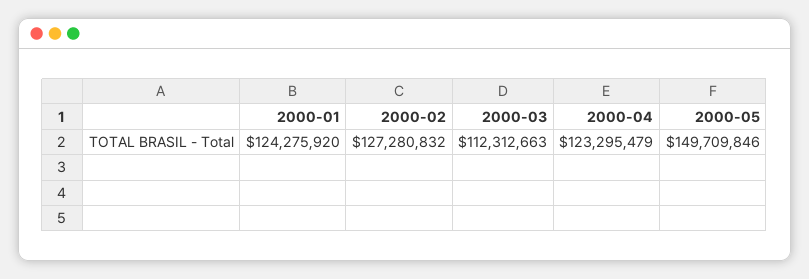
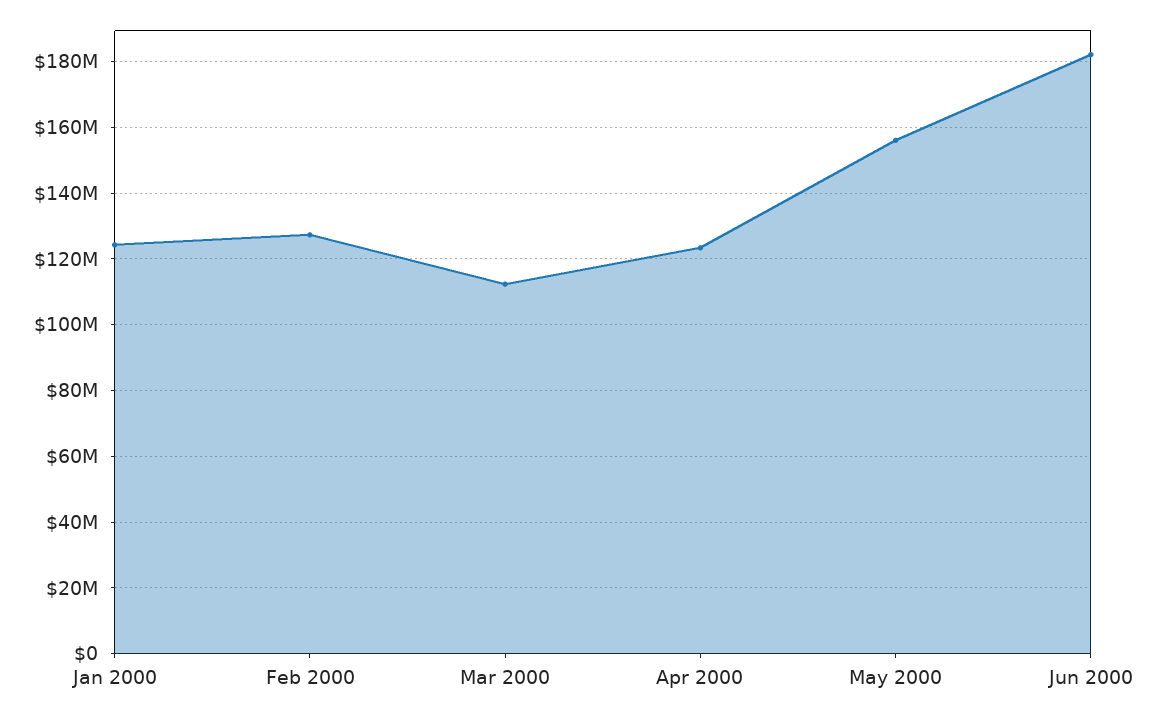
2000-05: 149709846 -> 156000000
Jun 2000: none -> 182000000

